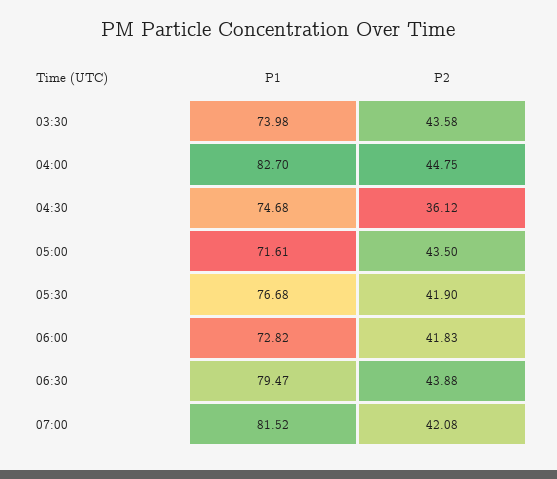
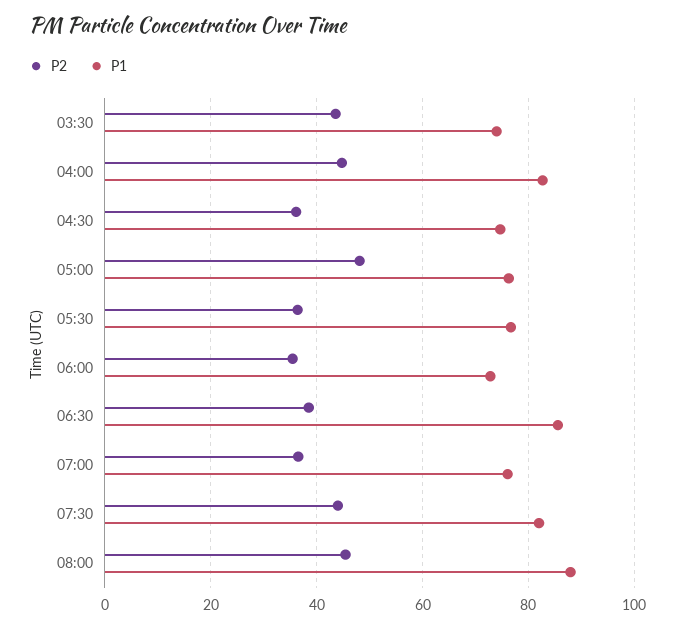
P1, 05:00: 71.61 -> 76
P2, 05:00: 43.5 -> 48
P2, 05:30: 41.9 -> 36
P2, 06:00: 41.83 -> 36
P1, 06:30: 79.47 -> 86
P2, 06:30: 43.88 -> 38
P1, 07:00: 81.52 -> 76
P2, 07:00: 42.08 -> 36
P2, 07:30: none -> 44
P1, 07:30: none -> 82
P2, 08:00: none -> 46
P1, 08:00: none -> 88

